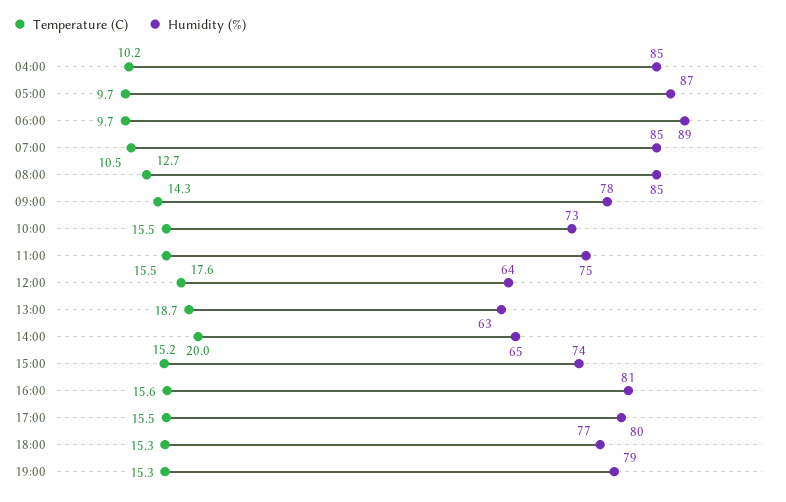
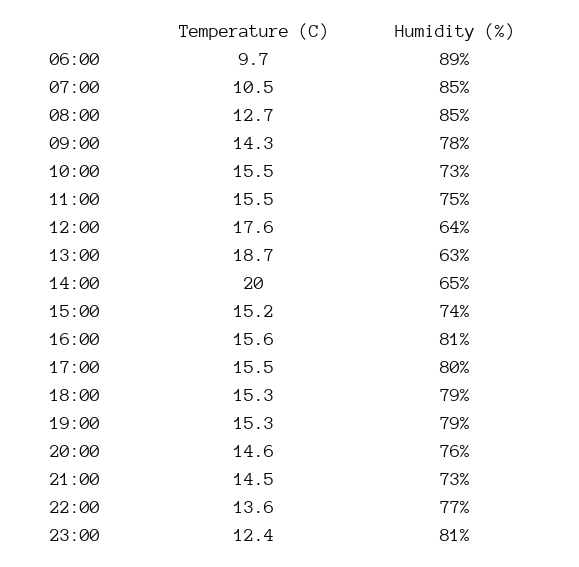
Temperature (C), 04:00: 10.2 -> none
Humidity (%), 04:00: 85 -> none
Temperature (C), 05:00: 9.7 -> none
Humidity (%), 05:00: 87 -> none
Humidity (%), 18:00: 77 -> 79
Temperature (C), 20:00: none -> 14.6
Humidity (%), 20:00: none -> 76
Temperature (C), 21:00: none -> 14.5
Humidity (%), 21:00: none -> 73
Temperature (C), 22:00: none -> 13.6
Humidity (%), 22:00: none -> 77
Temperature (C), 23:00: none -> 12.4
Humidity (%), 23:00: none -> 81

